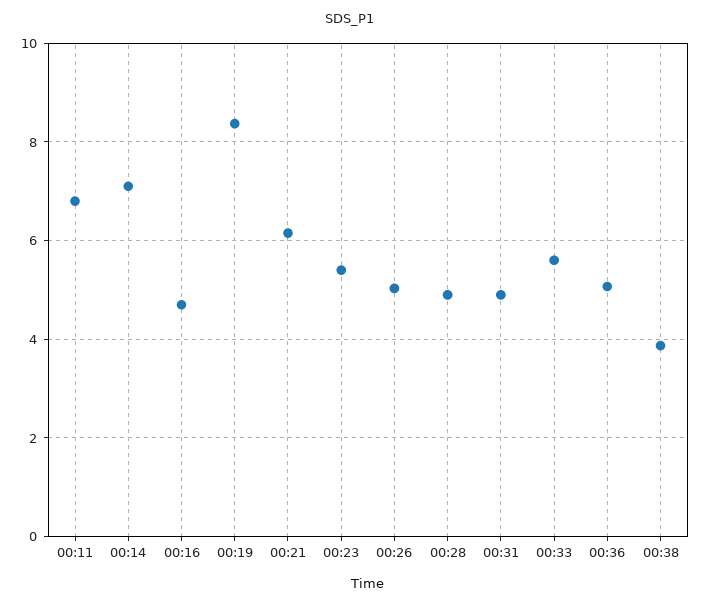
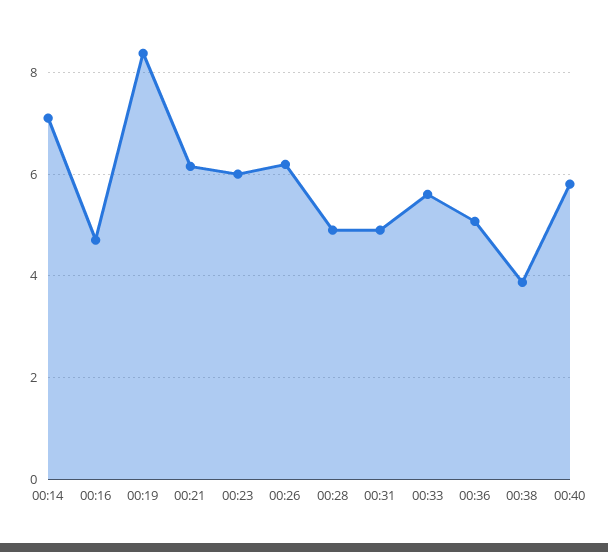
00:11: 6.8 -> none
00:23: 5.4 -> 6
00:26: 5 -> 6.2
00:40: none -> 5.8

